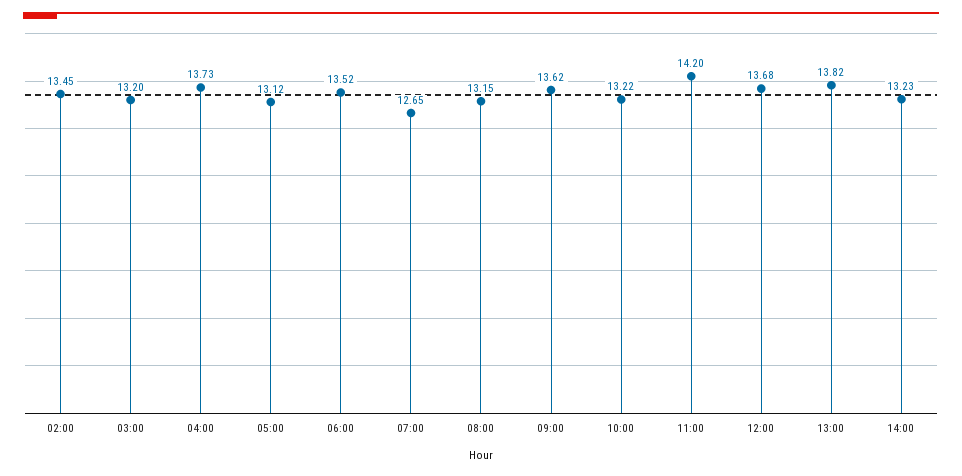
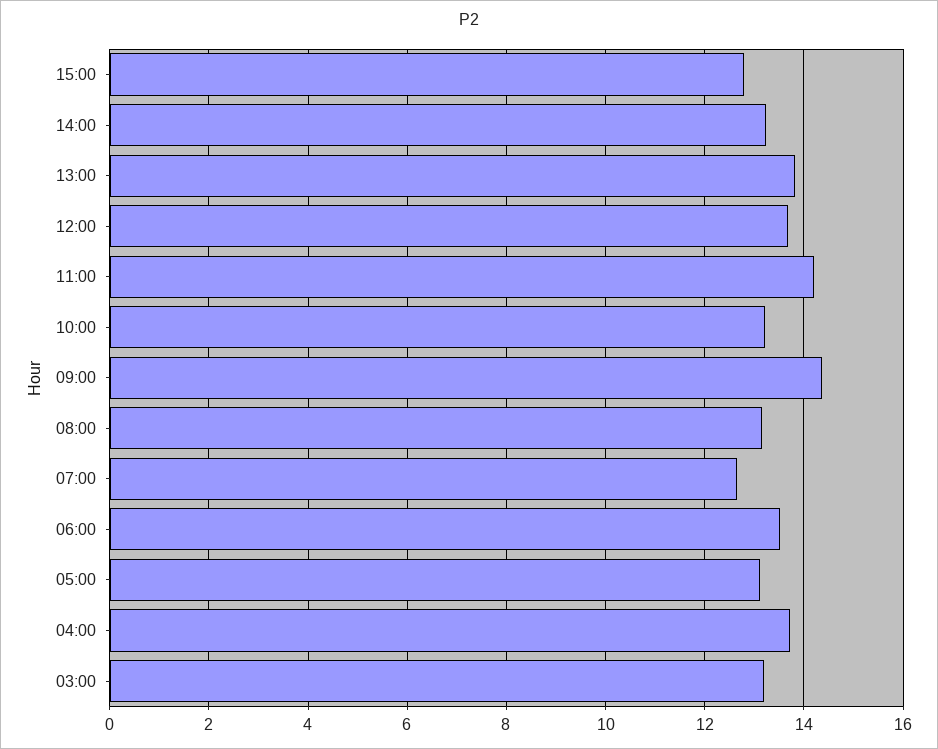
02:00: 13.45 -> none
09:00: 13.62 -> 14.4
15:00: none -> 12.8

